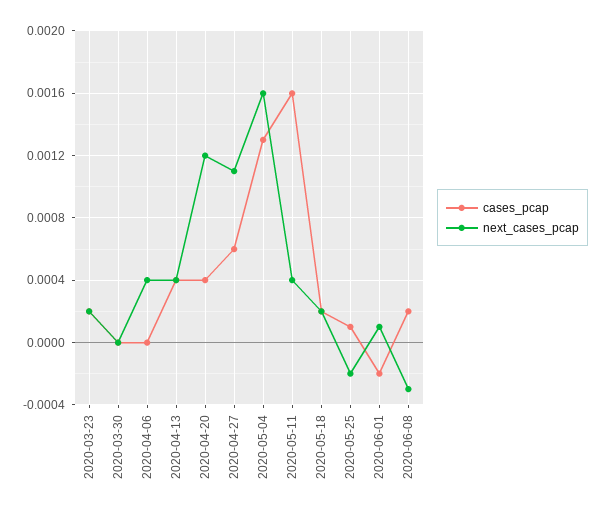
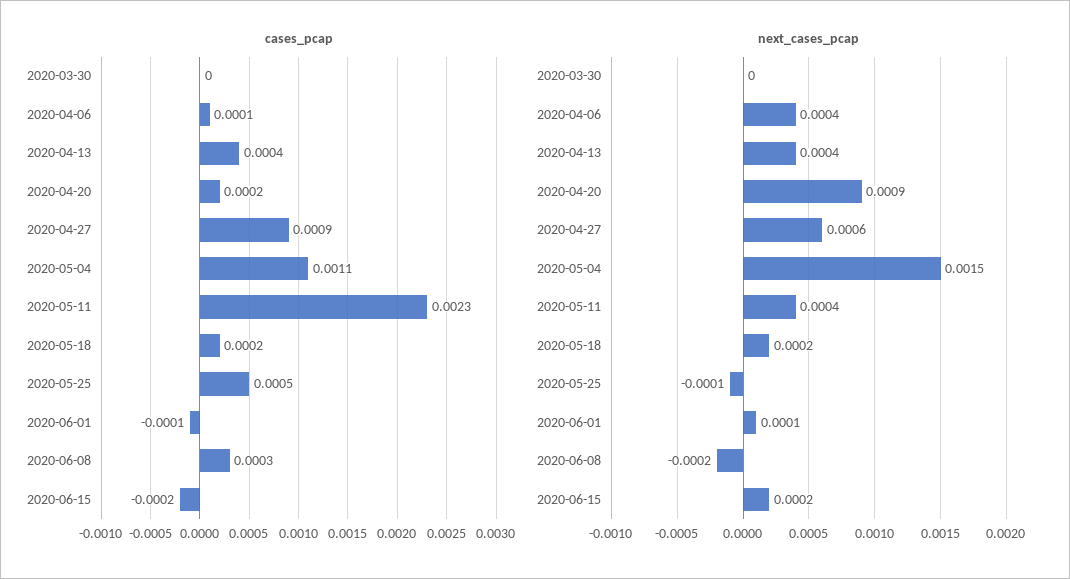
cases_pcap, 2020-03-23: 0.0002 -> none
next_cases_pcap, 2020-03-23: 0.0002 -> none
cases_pcap, 2020-04-06: 0 -> 0.0001
cases_pcap, 2020-04-20: 0.0004 -> 0.0002
next_cases_pcap, 2020-04-20: 0.0012 -> 0.0009
cases_pcap, 2020-04-27: 0.0006 -> 0.0009
next_cases_pcap, 2020-04-27: 0.0011 -> 0.0006
cases_pcap, 2020-05-04: 0.0013 -> 0.0011
next_cases_pcap, 2020-05-04: 0.0016 -> 0.0015
cases_pcap, 2020-05-11: 0.0016 -> 0.0023
cases_pcap, 2020-05-25: 0.0001 -> 0.0005
next_cases_pcap, 2020-05-25: -0.0002 -> -0.0001
cases_pcap, 2020-06-01: -0.0002 -> -0.0001
cases_pcap, 2020-06-08: 0.0002 -> 0.0003
next_cases_pcap, 2020-06-08: -0.0003 -> -0.0002
cases_pcap, 2020-06-15: none -> -0.0002
next_cases_pcap, 2020-06-15: none -> 0.0002

